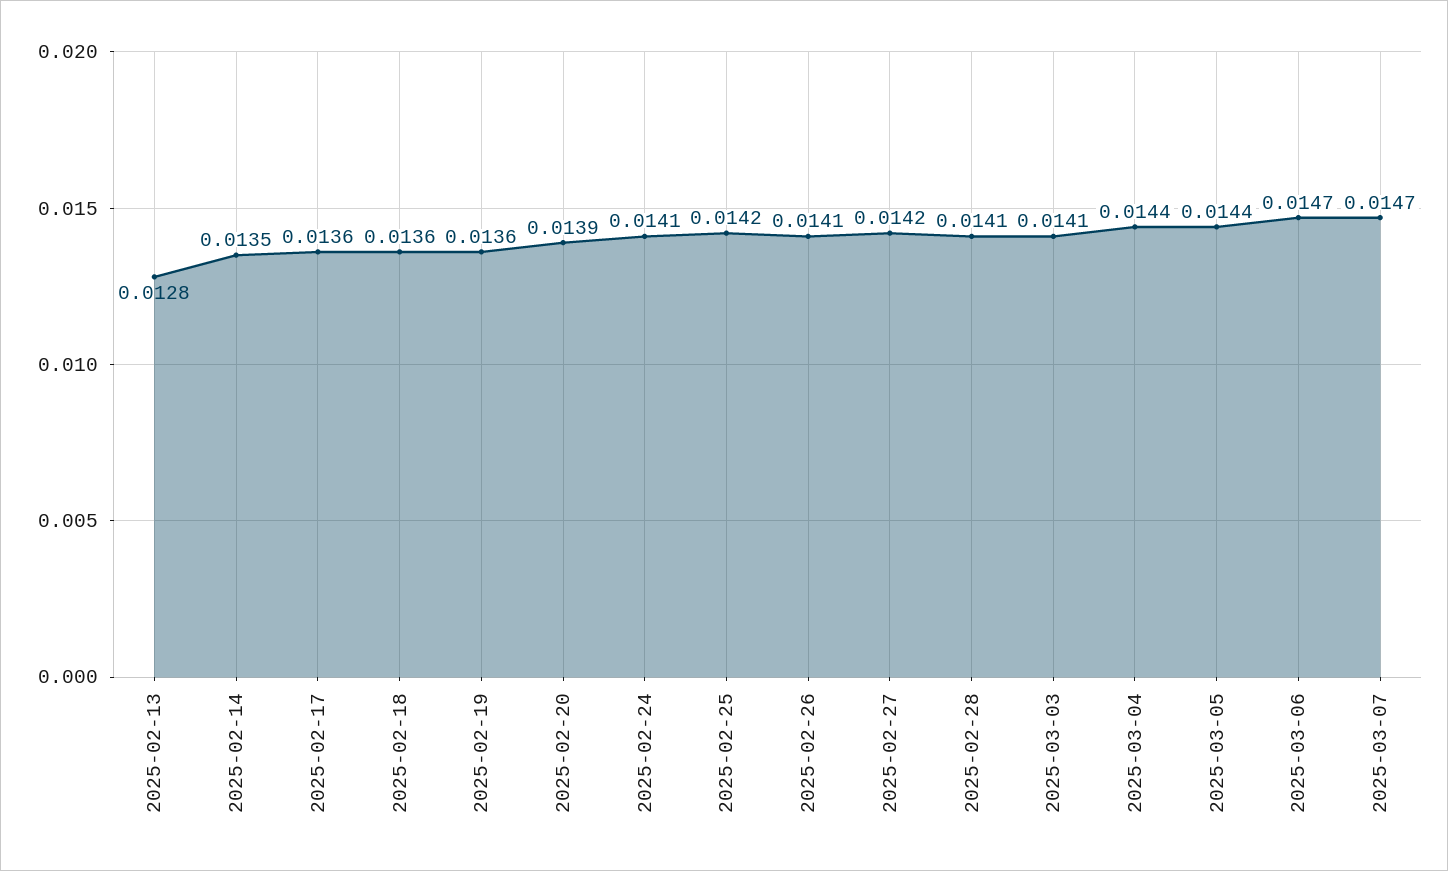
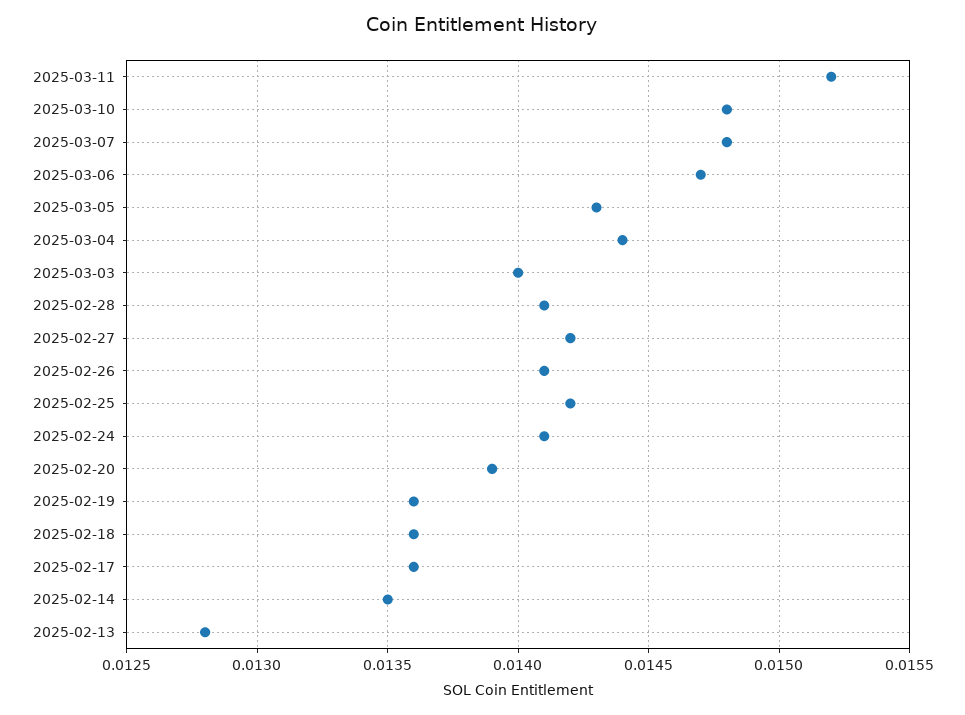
2025-03-03: 0.0141 -> 0.014
2025-03-05: 0.0144 -> 0.0143
2025-03-07: 0.0147 -> 0.0148
2025-03-11: none -> 0.0152
2025-03-10: none -> 0.0148

